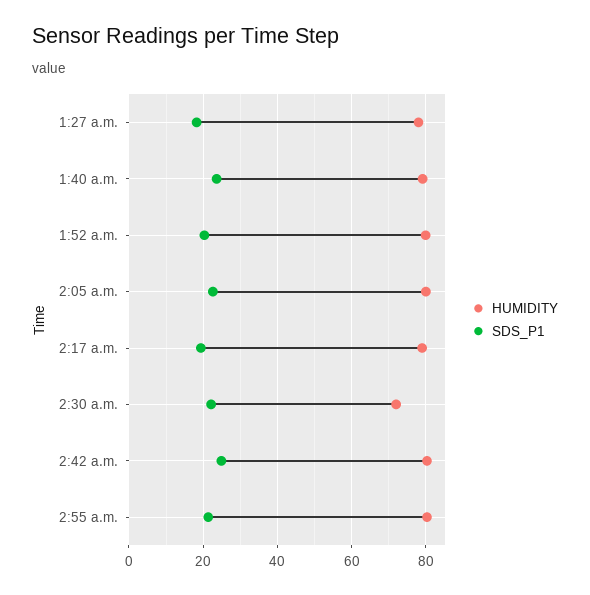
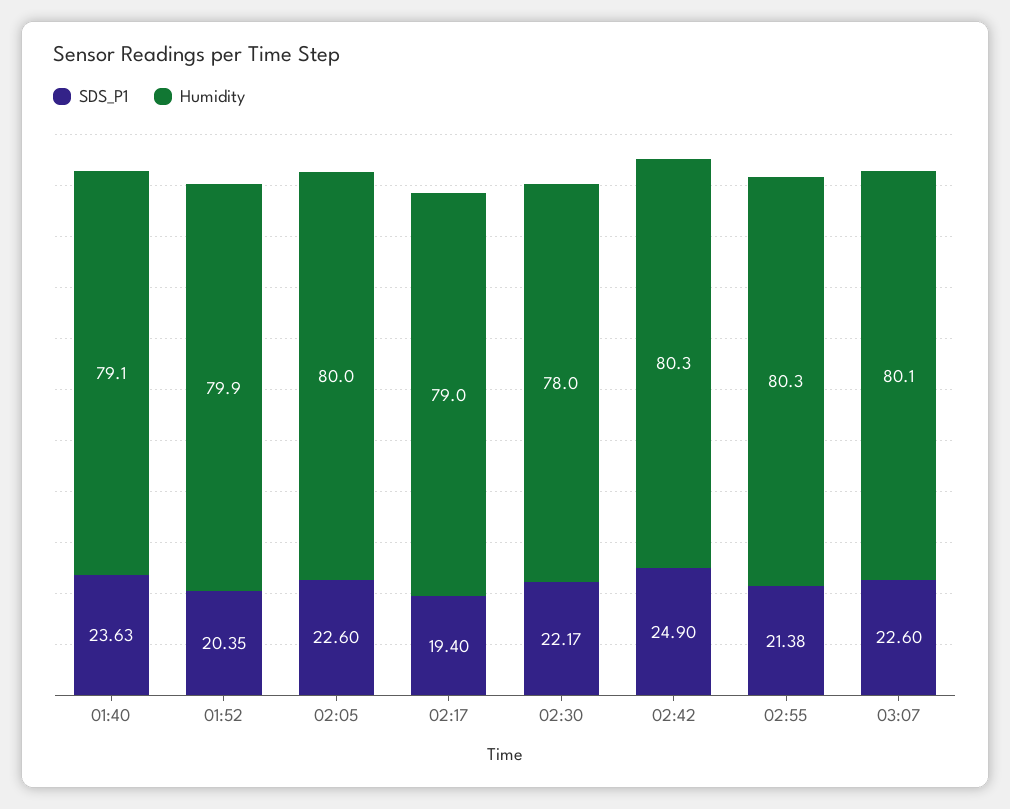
HUMIDITY, 1:27 a.m.: 78 -> none
SDS_P1, 1:27 a.m.: 18 -> none
HUMIDITY, 2:30 a.m.: 72 -> 78
SDS_P1, 03:07: none -> 22.6
HUMIDITY, 03:07: none -> 80.1

